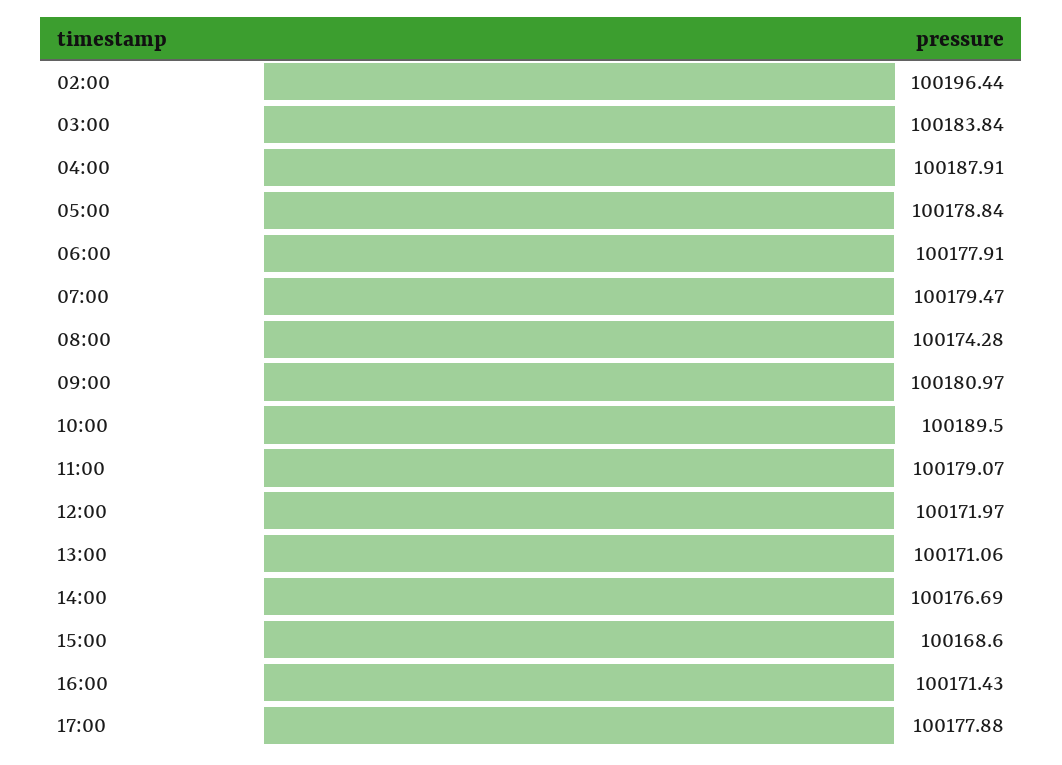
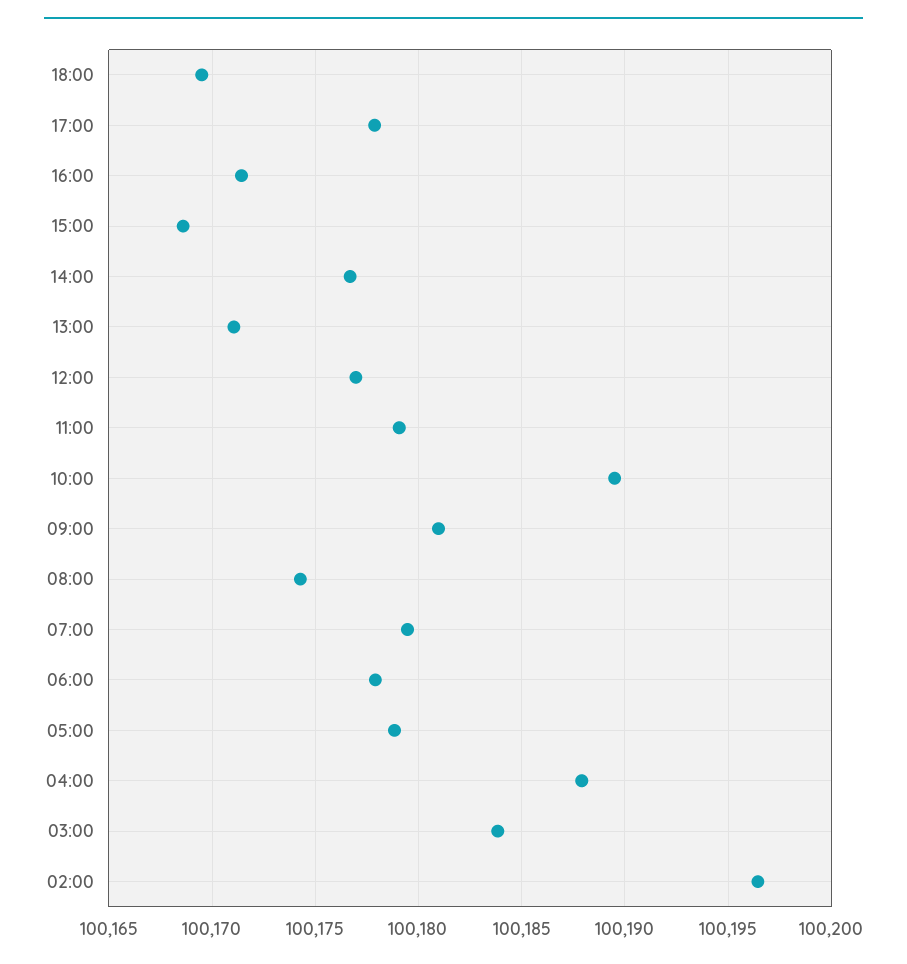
12:00: 100171.97 -> 100177
18:00: none -> 100169.5

